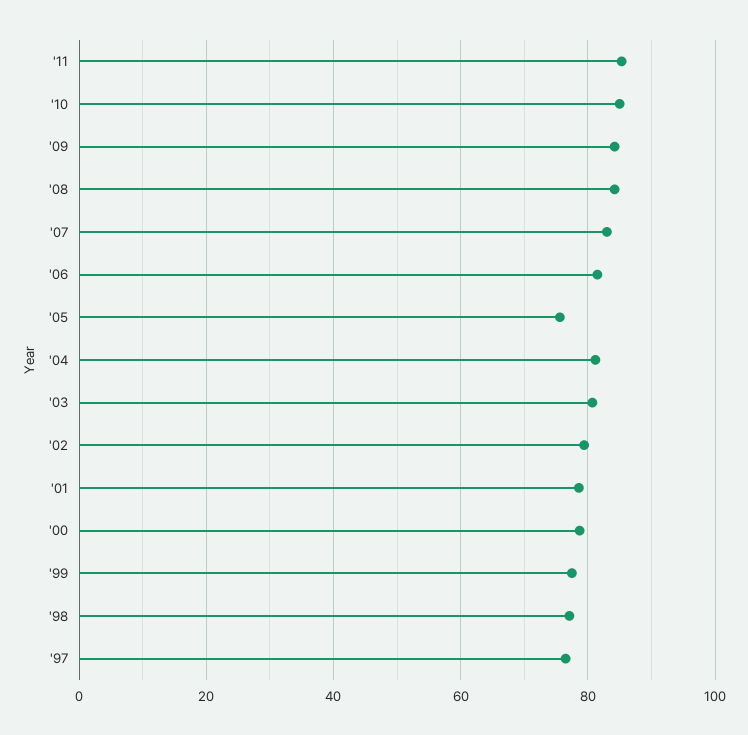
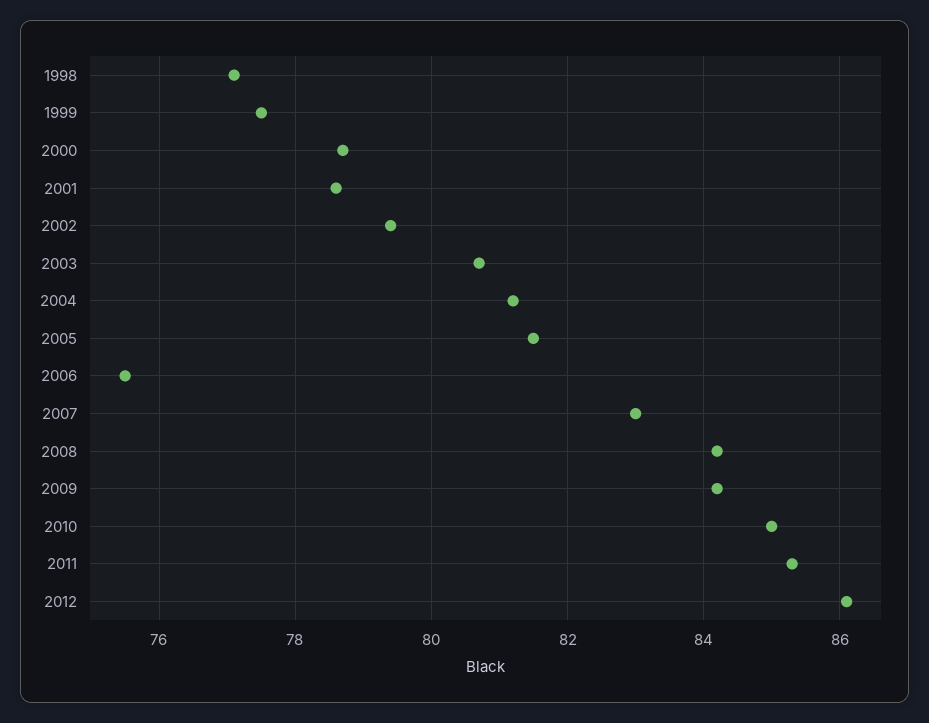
'06: 82 -> 75.5
'05: 76 -> 81.5
'97: 76 -> none
2012: none -> 86

